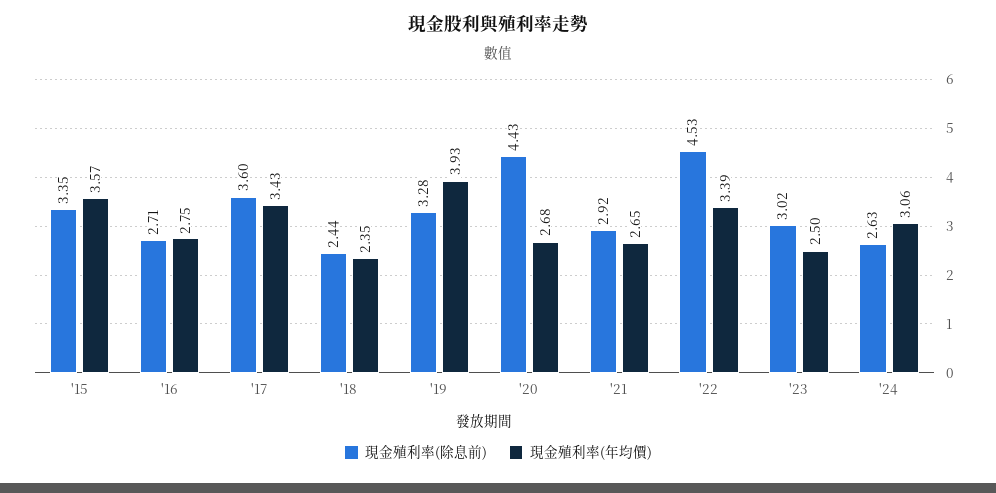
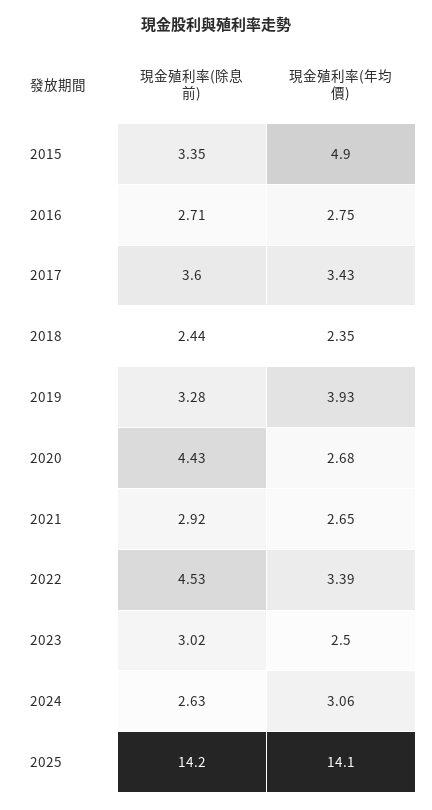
現金殖利率(年均價), '15: 3.57 -> 4.9
現金殖利率(除息前), 2025: none -> 14.2
現金殖利率(年均價), 2025: none -> 14.1

